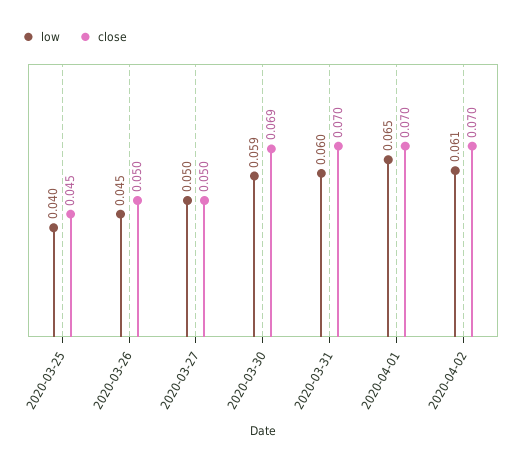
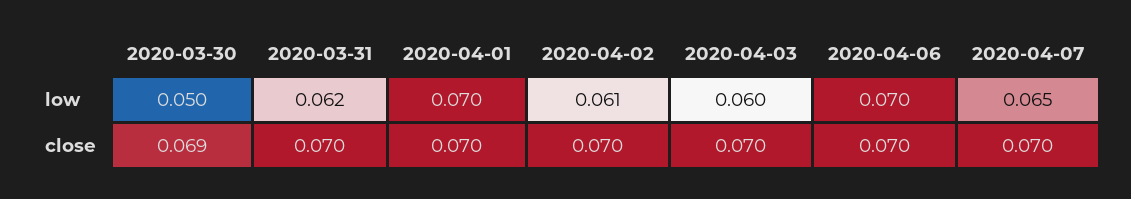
low, 2020-03-25: 0.04 -> none
close, 2020-03-25: 0.045 -> none
low, 2020-03-26: 0.045 -> none
close, 2020-03-26: 0.05 -> none
low, 2020-03-27: 0.05 -> none
close, 2020-03-27: 0.05 -> none
low, 2020-03-30: 0.059 -> 0.05
low, 2020-03-31: 0.06 -> 0.062
low, 2020-04-01: 0.065 -> 0.07
low, 2020-04-03: none -> 0.06
low, 2020-04-06: none -> 0.07
low, 2020-04-07: none -> 0.065
close, 2020-04-03: none -> 0.07
close, 2020-04-06: none -> 0.07
close, 2020-04-07: none -> 0.07

